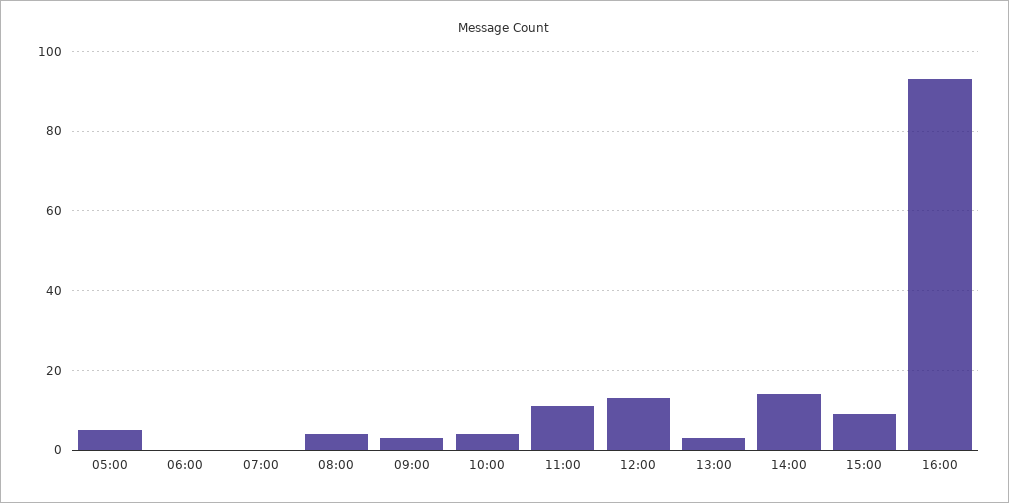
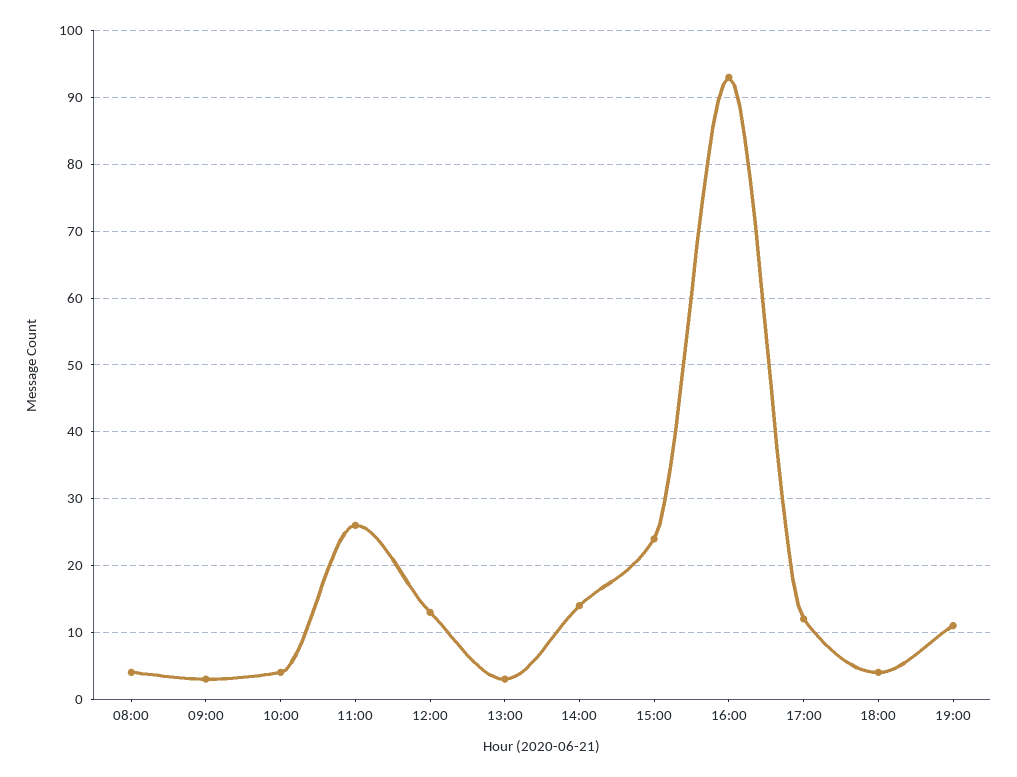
05:00: 5 -> none
06:00: 0 -> none
07:00: 0 -> none
11:00: 10 -> 26
15:00: 10 -> 24
17:00: none -> 12
18:00: none -> 4
19:00: none -> 11

